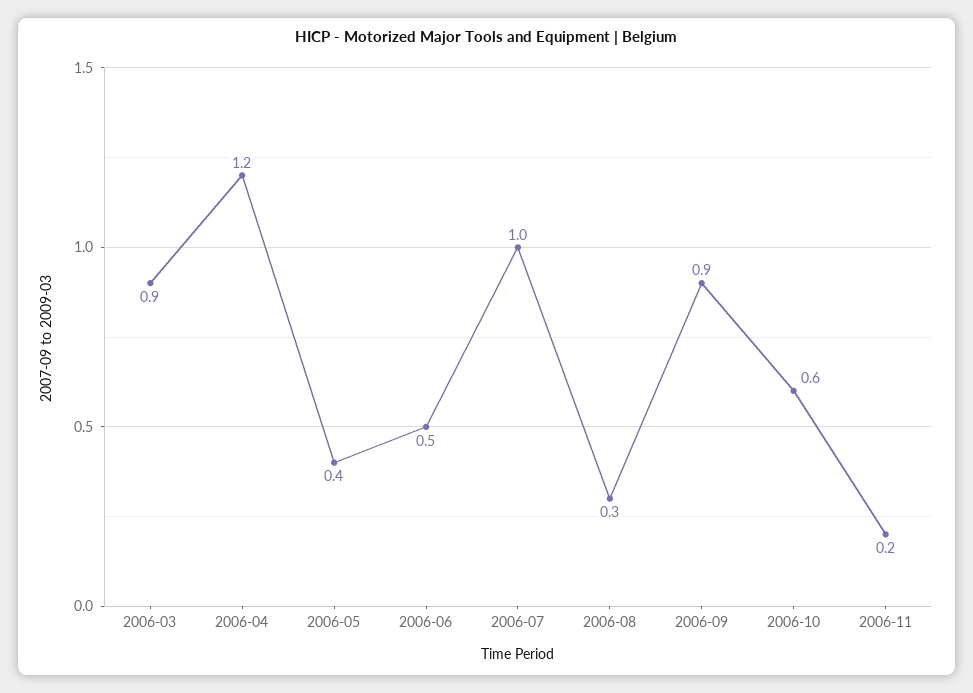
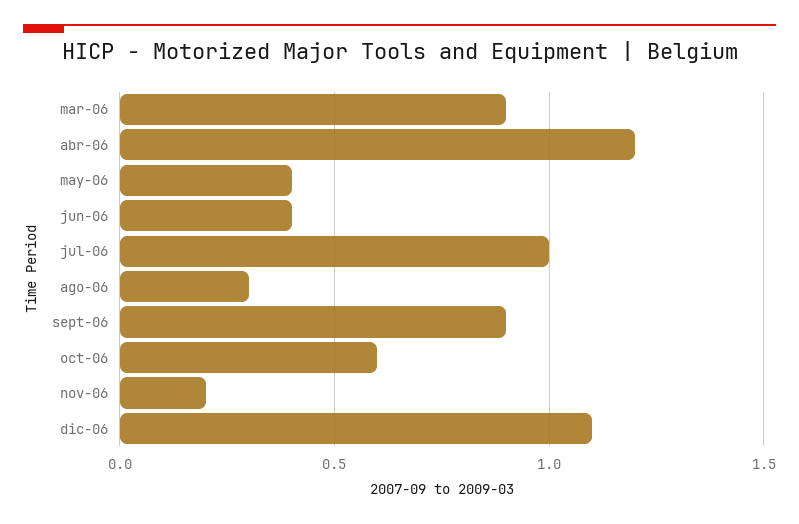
2006-06: 0.5 -> 0.4
dic-06: none -> 1.1

